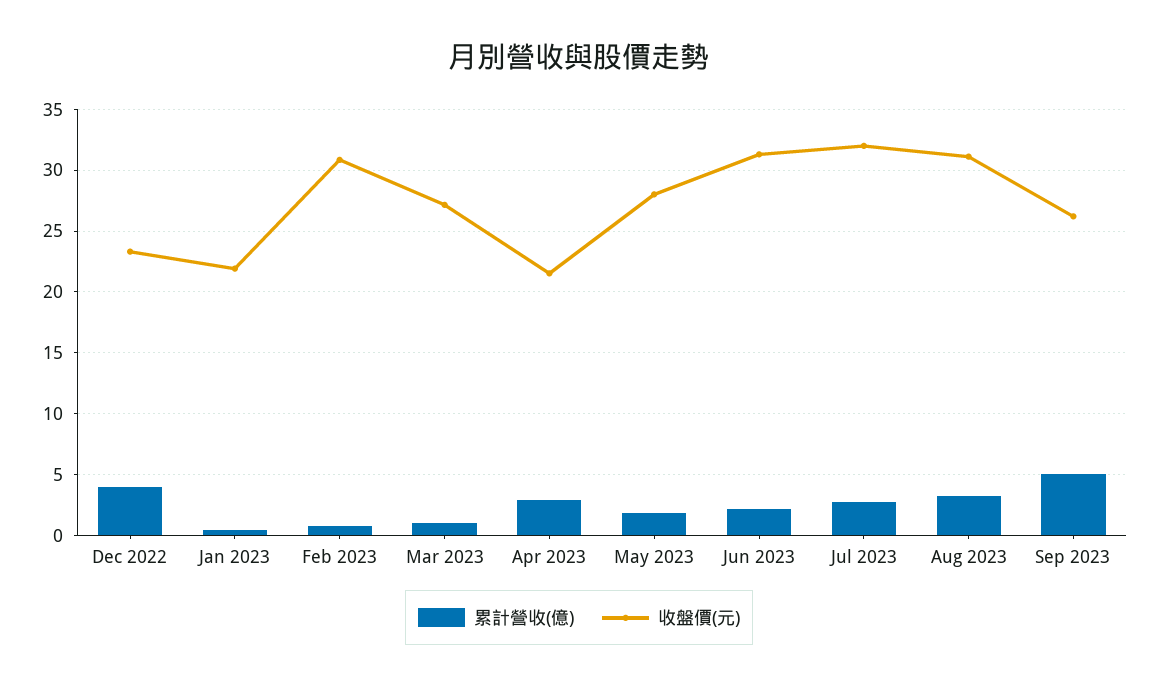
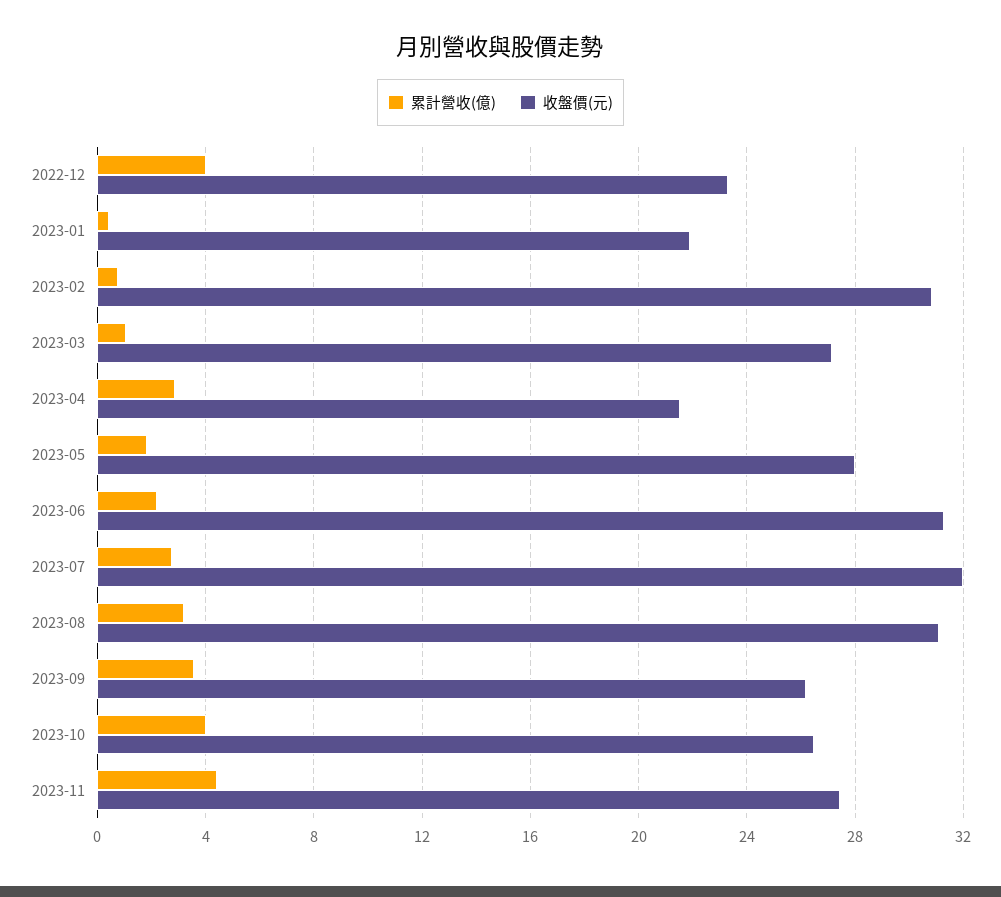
累計營收(億), Sep 2023: 5 -> 3.5
累計營收(億), 2023-10: none -> 4
收盤價(元), 2023-10: none -> 26.5
累計營收(億), 2023-11: none -> 4.5
收盤價(元), 2023-11: none -> 27.5

